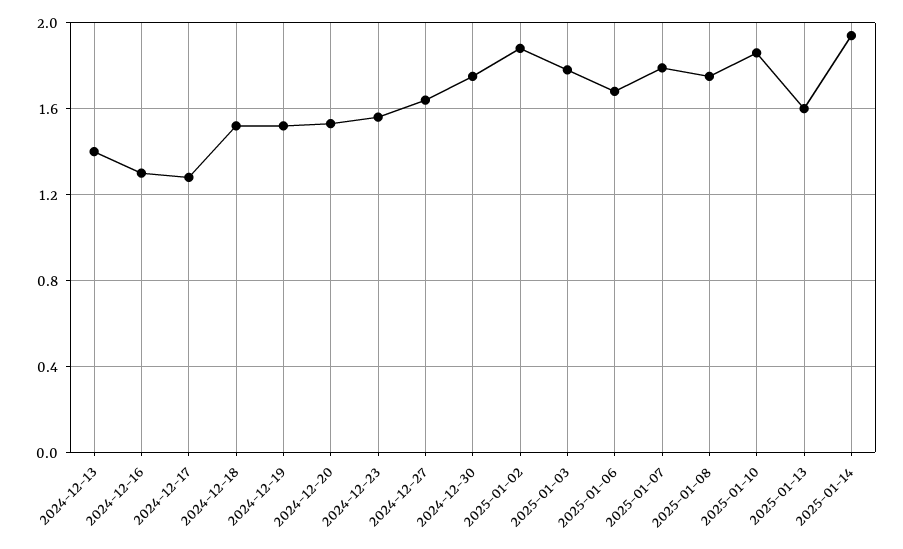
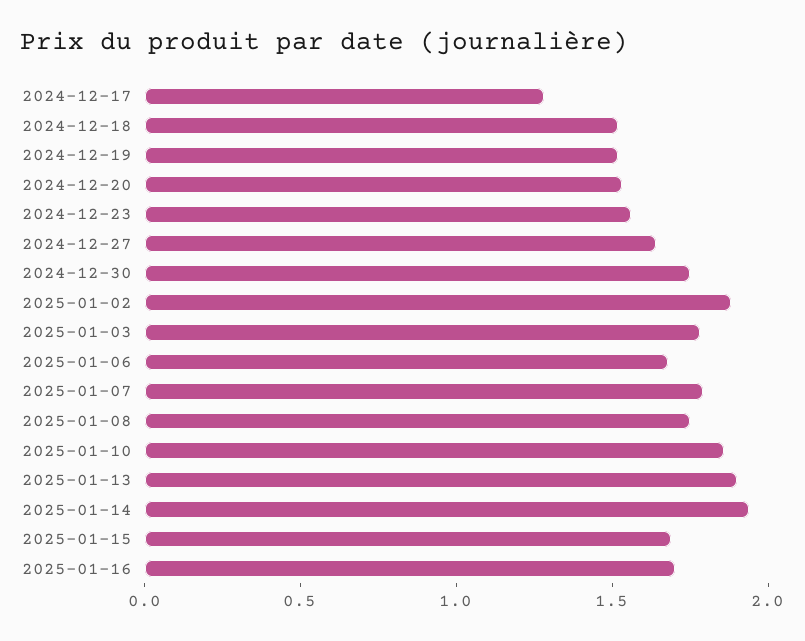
2024-12-13: 1.4 -> none
2024-12-16: 1.3 -> none
2025-01-13: 1.6 -> 1.9
2025-01-15: none -> 1.7
2025-01-16: none -> 1.7

